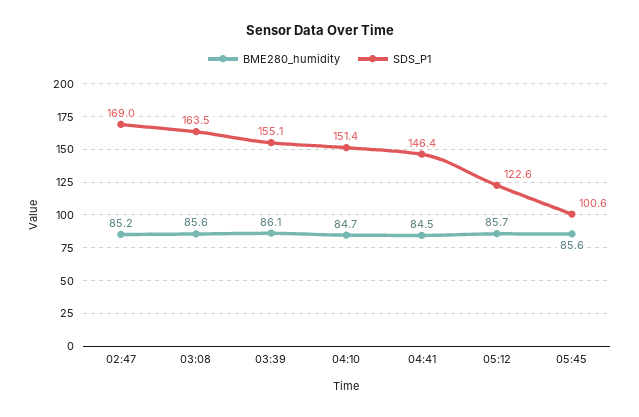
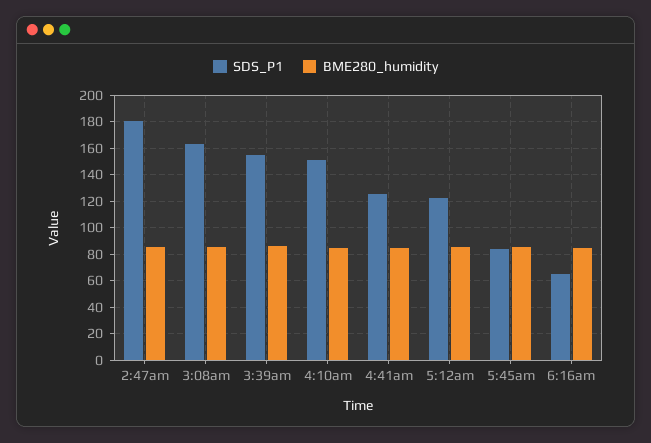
SDS_P1, 02:47: 169 -> 180
SDS_P1, 04:41: 146.4 -> 125
SDS_P1, 05:45: 100.6 -> 85
SDS_P1, 6:16am: none -> 65
BME280_humidity, 6:16am: none -> 85

